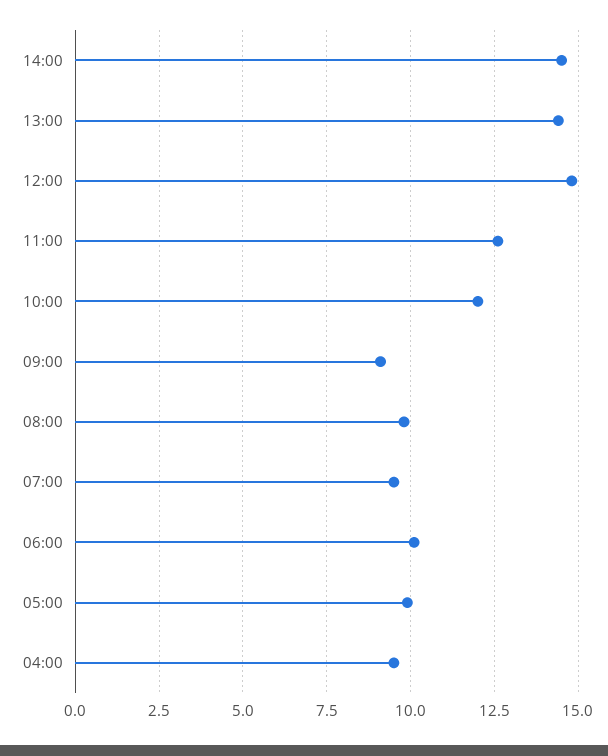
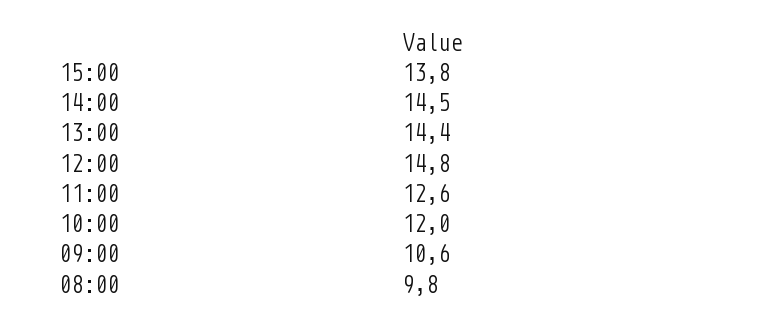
09:00: 9 -> 10.6
07:00: 9.5 -> none
06:00: 10 -> none
05:00: 10 -> none
04:00: 9.5 -> none
15:00: none -> 13.8

